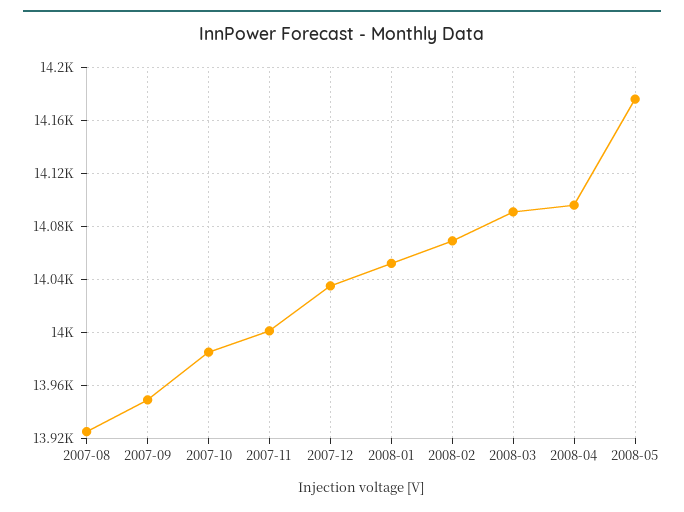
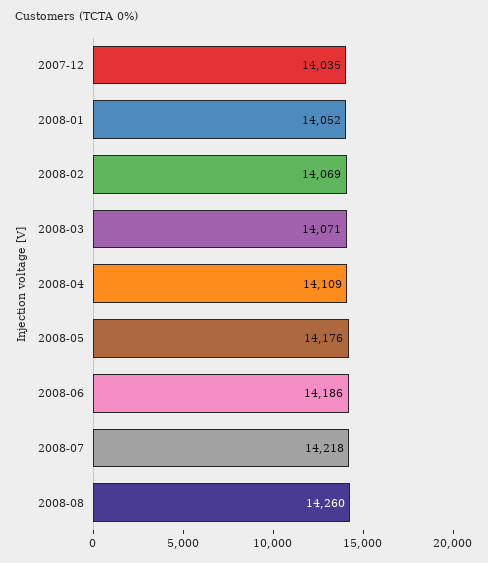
2007-08: 13925 -> none
2007-09: 13950 -> none
2007-10: 13985 -> none
2007-11: 14000 -> none
2008-03: 14090 -> 14071
2008-04: 14095 -> 14109
2008-06: none -> 14186
2008-07: none -> 14218
2008-08: none -> 14260

